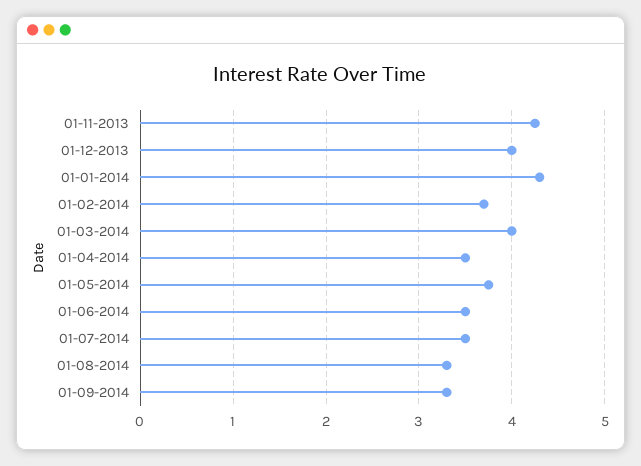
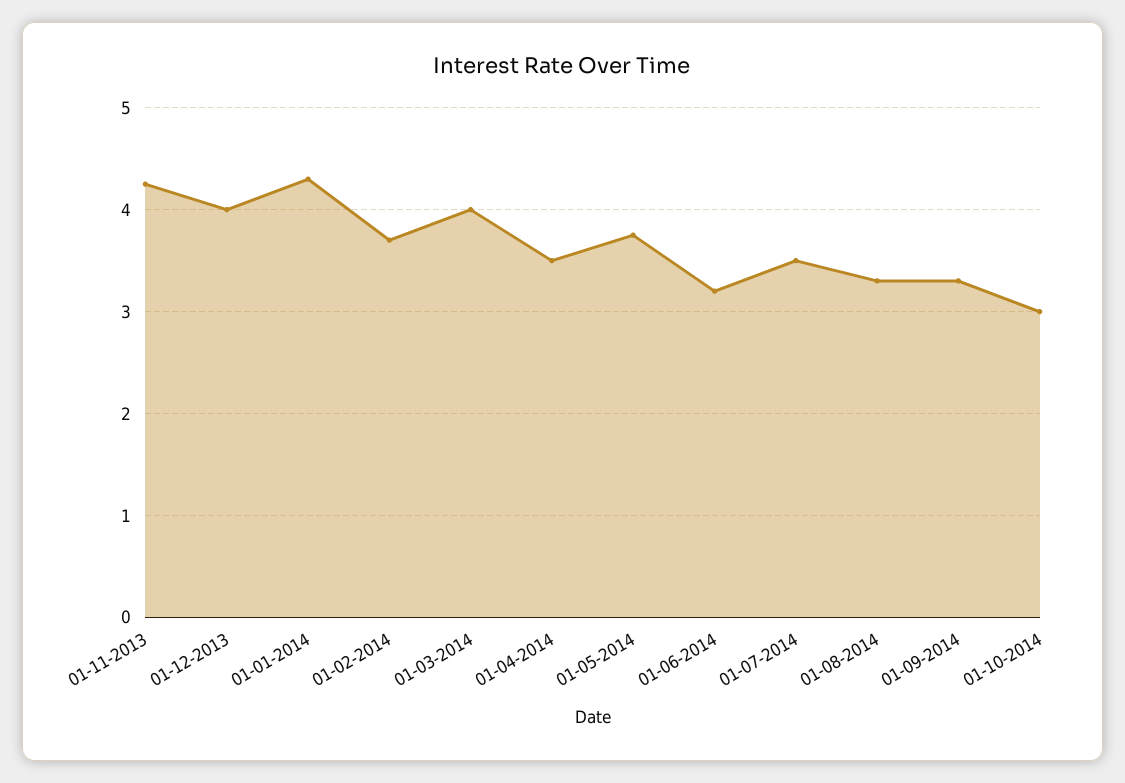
01-06-2014: 3.5 -> 3.2
01-10-2014: none -> 3

